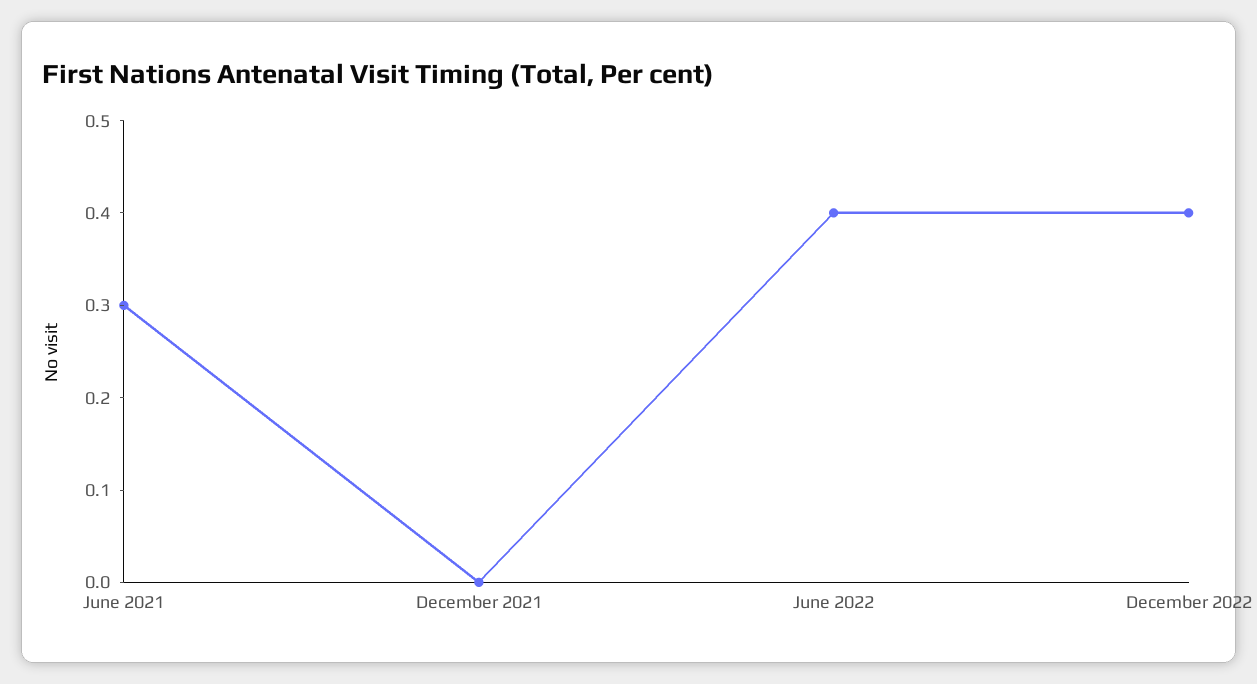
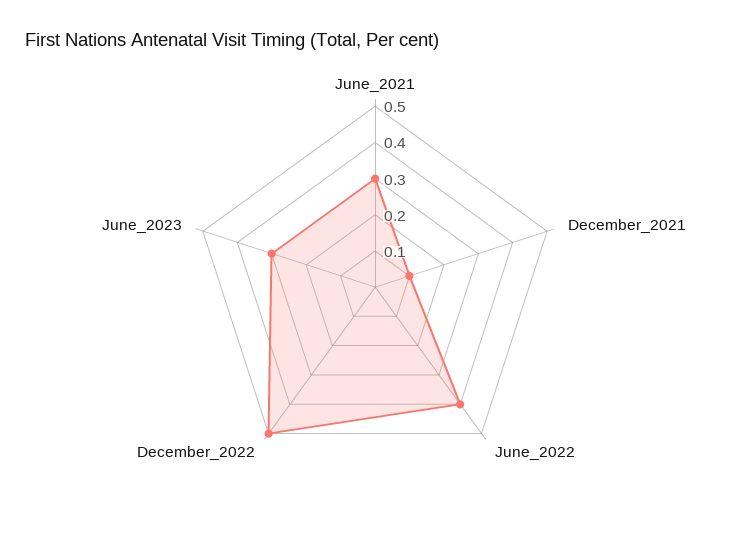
December 2021: 0 -> 0.1
December 2022: 0.4 -> 0.5
June_2023: none -> 0.3

